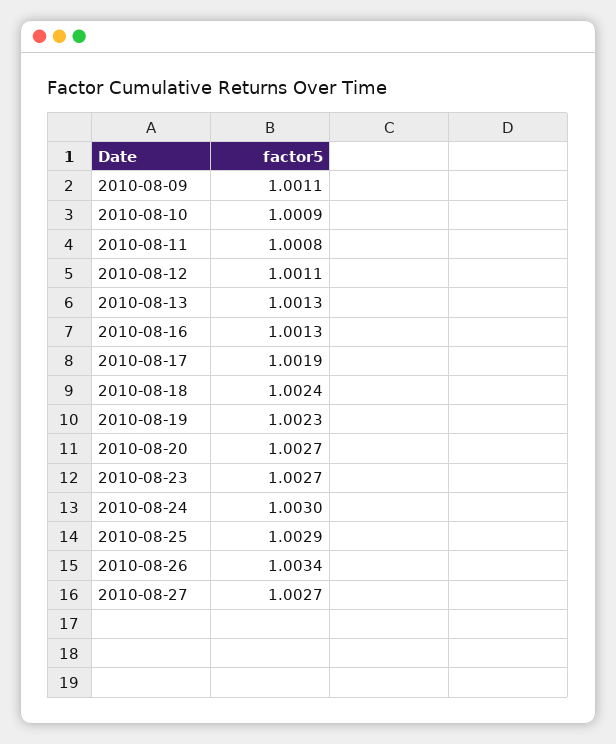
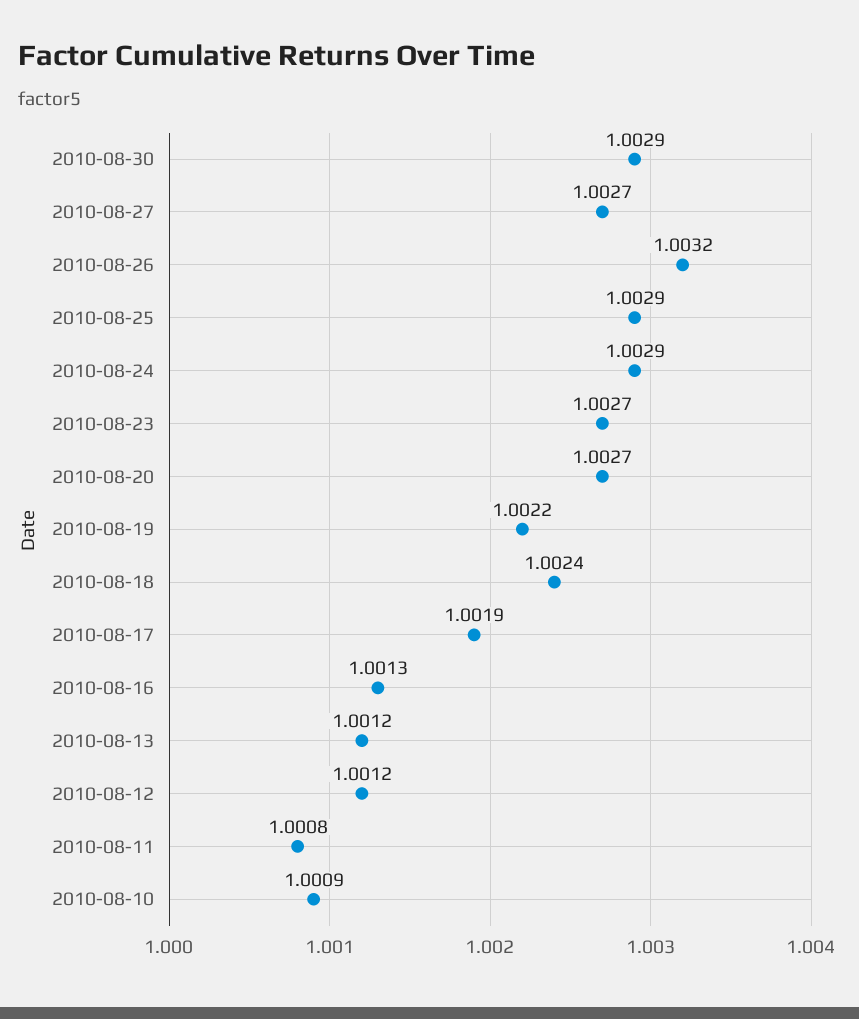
2010-08-09: 1.0011 -> none
2010-08-12: 1.0011 -> 1.0012
2010-08-13: 1.0013 -> 1.0012
2010-08-19: 1.0023 -> 1.0022
2010-08-24: 1.003 -> 1.0029
2010-08-26: 1.0034 -> 1.0032
2010-08-30: none -> 1.0029

